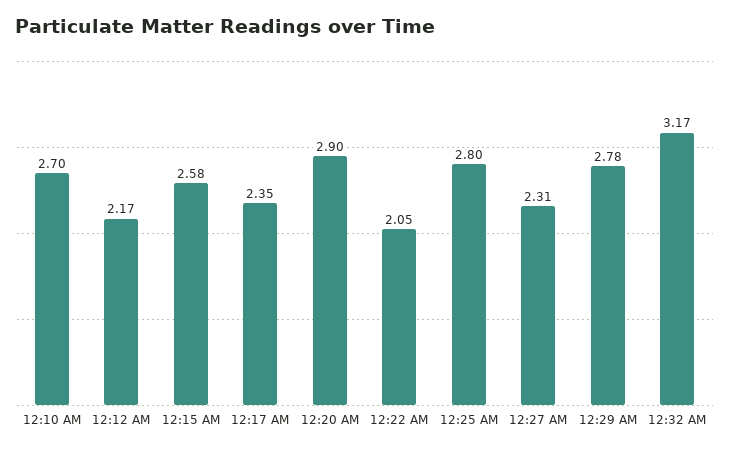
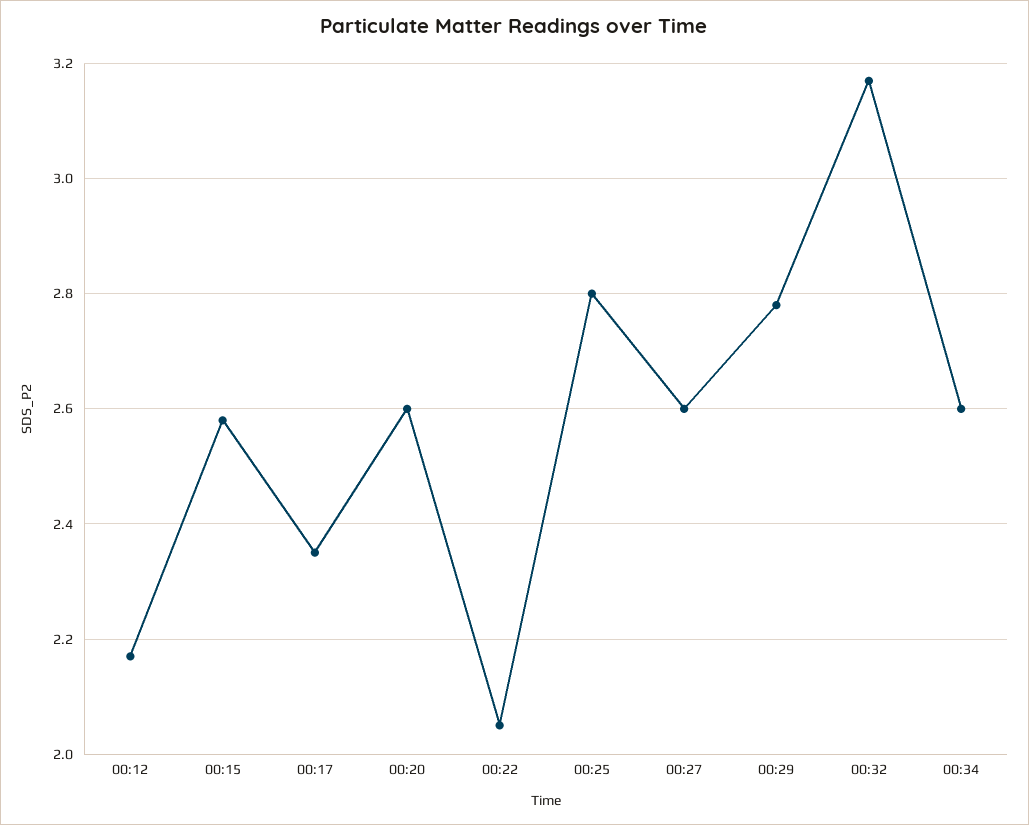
12:10 AM: 2.7 -> none
12:20 AM: 2.9 -> 2.6
12:27 AM: 2.31 -> 2.6
00:34: none -> 2.6

